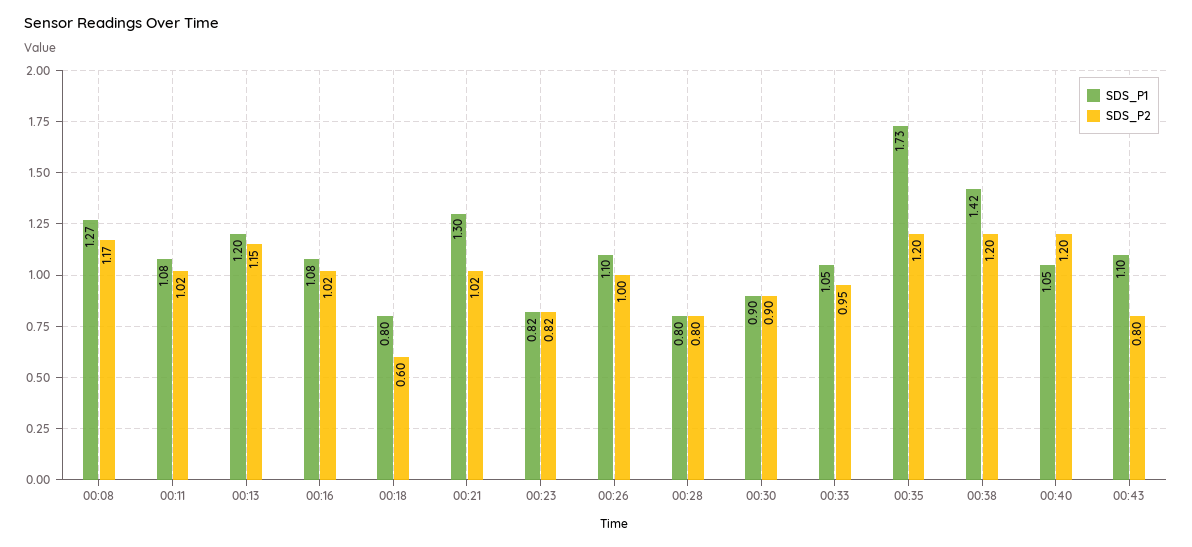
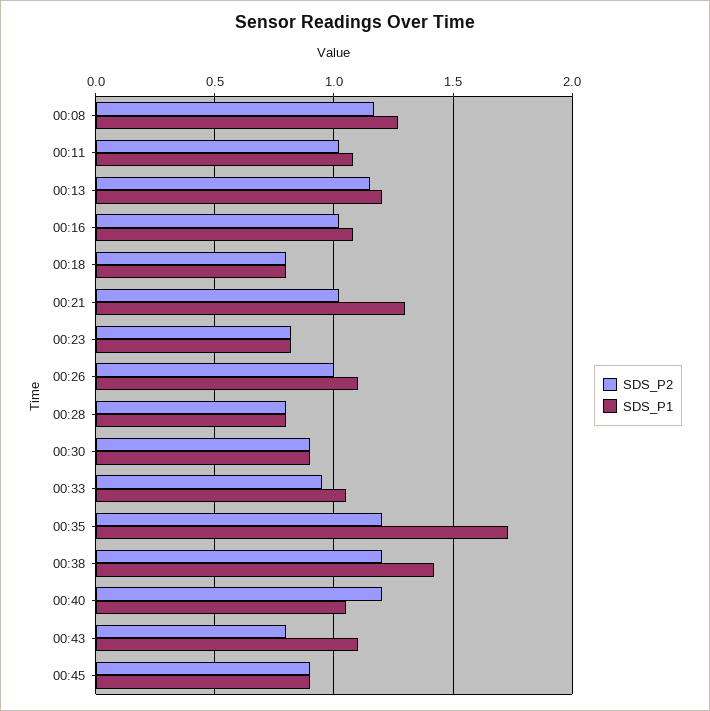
SDS_P2, 00:18: 0.6 -> 0.8
SDS_P2, 00:45: none -> 0.9
SDS_P1, 00:45: none -> 0.9

